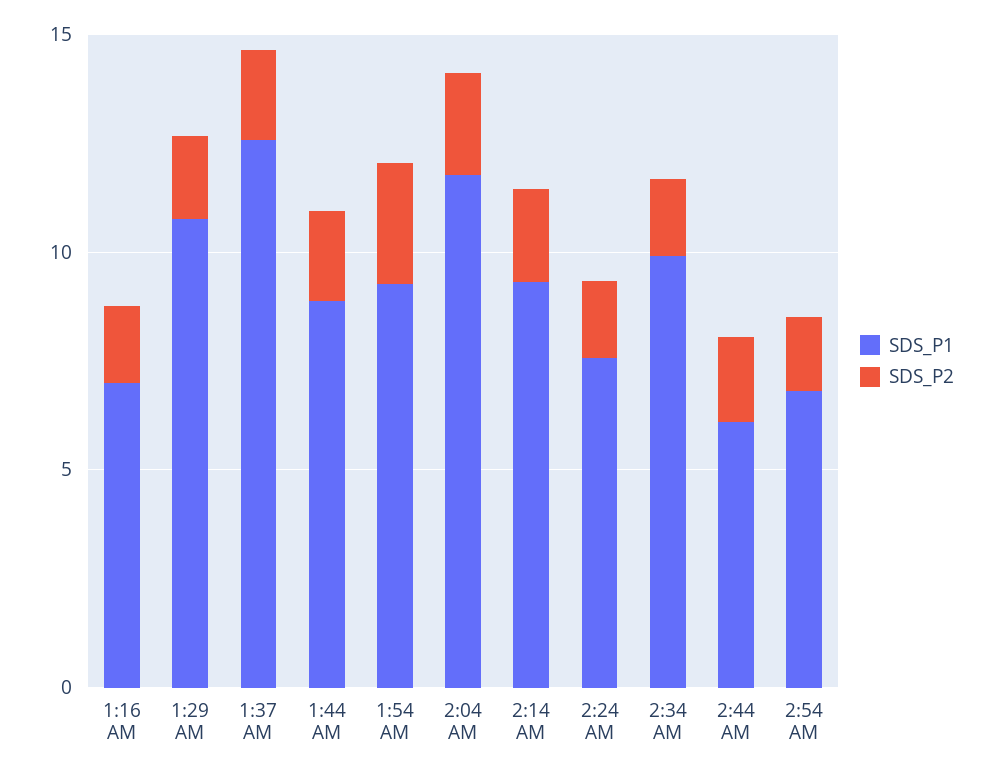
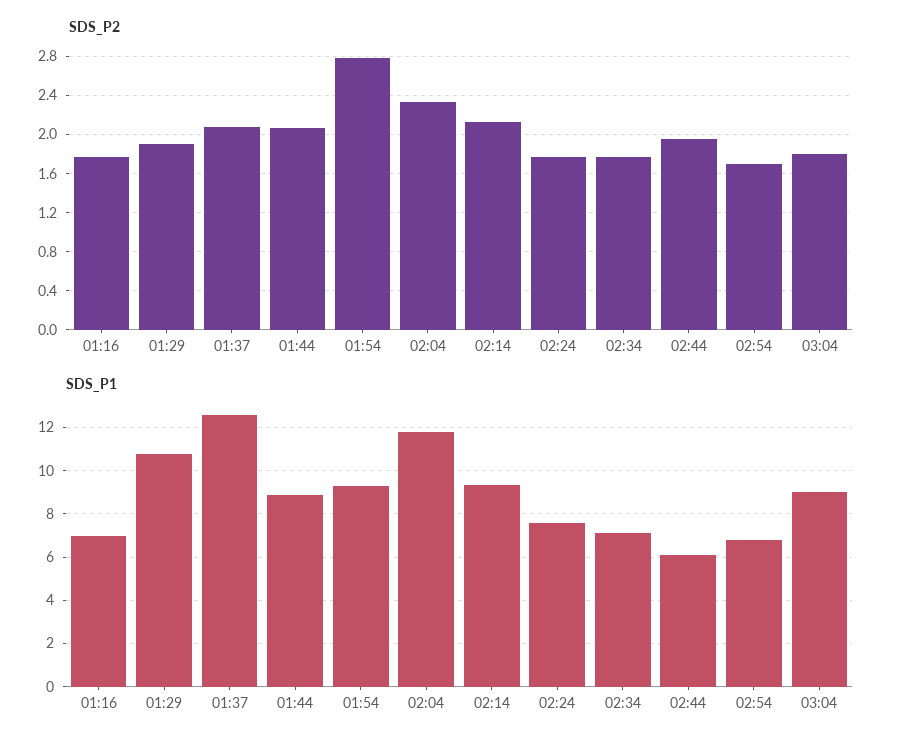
SDS_P1, 2:34 AM: 10 -> 7
SDS_P2, 03:04: none -> 1.8
SDS_P1, 03:04: none -> 9

